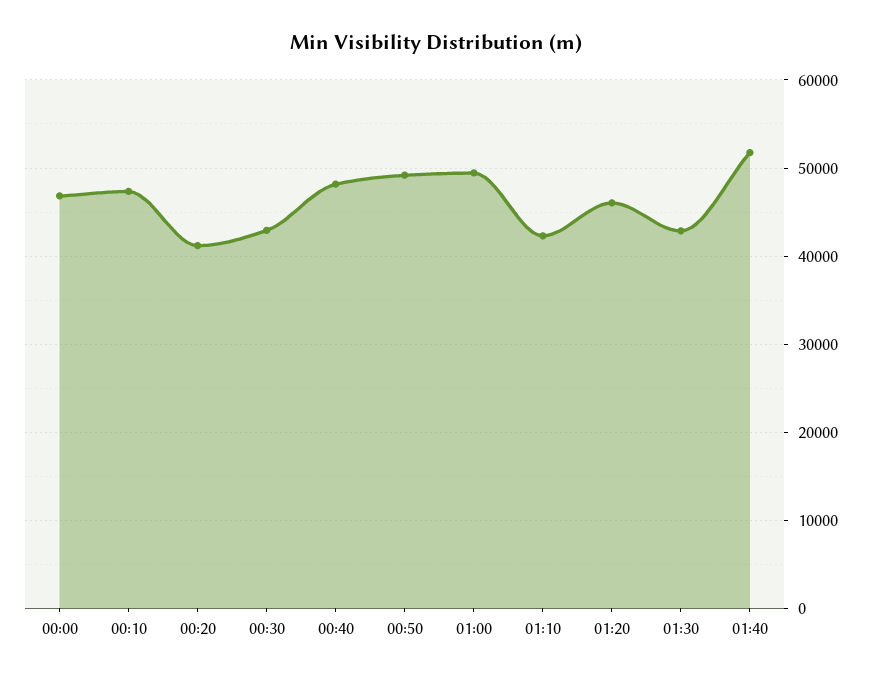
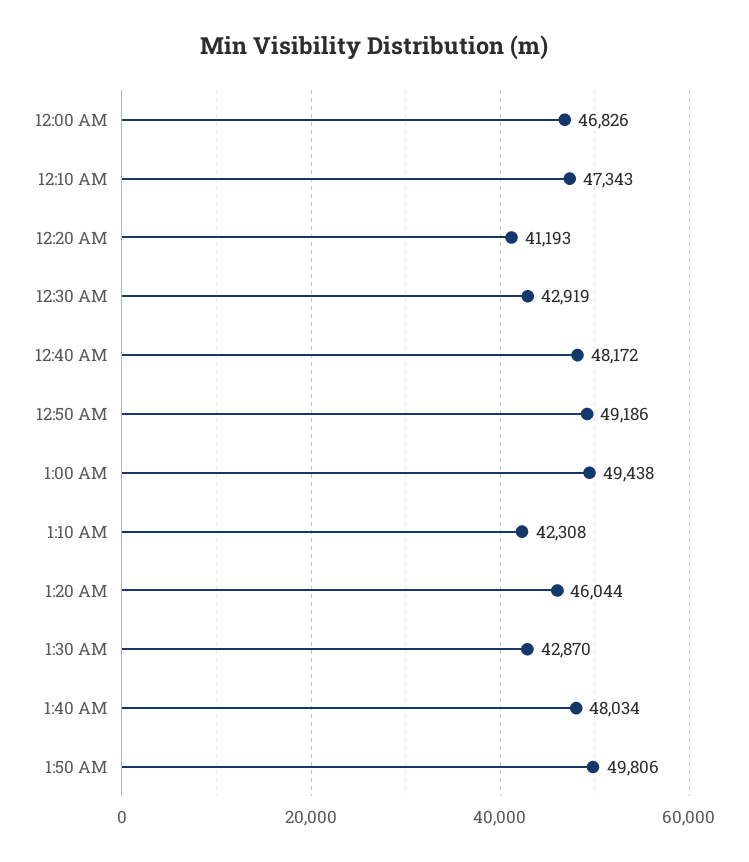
01:40: 52000 -> 48034
1:50 AM: none -> 49806

